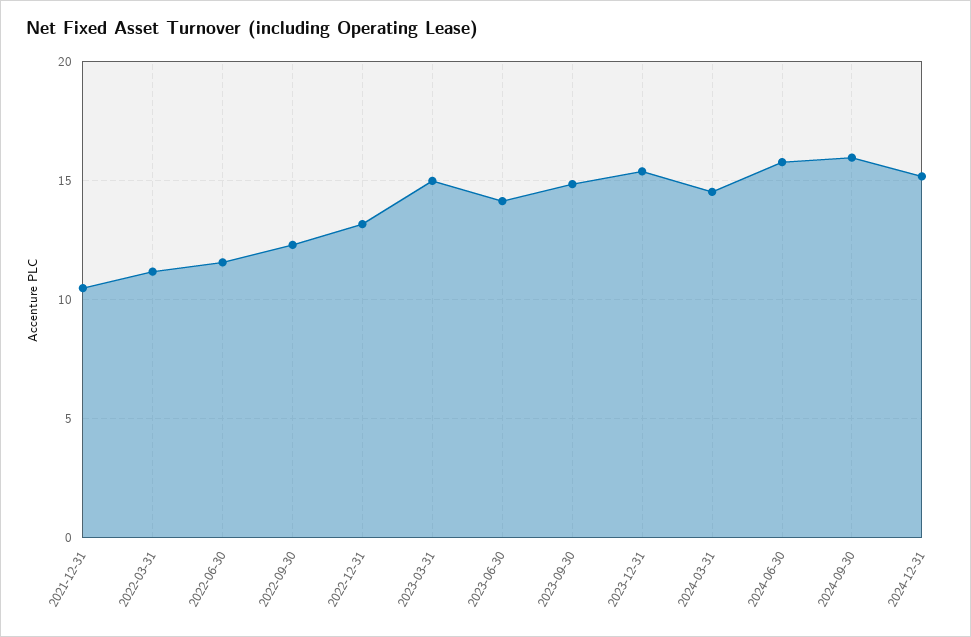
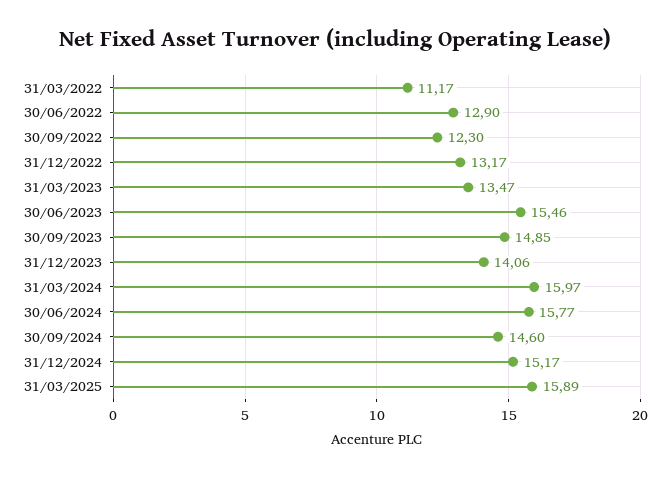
2021-12-31: 10.5 -> none
2022-06-30: 11.5 -> 12.9
2023-03-31: 15 -> 13.47
2023-06-30: 14 -> 15.46
2023-12-31: 15.5 -> 14.06
2024-03-31: 14.5 -> 15.97
2024-09-30: 16 -> 14.6
31/03/2025: none -> 15.89

